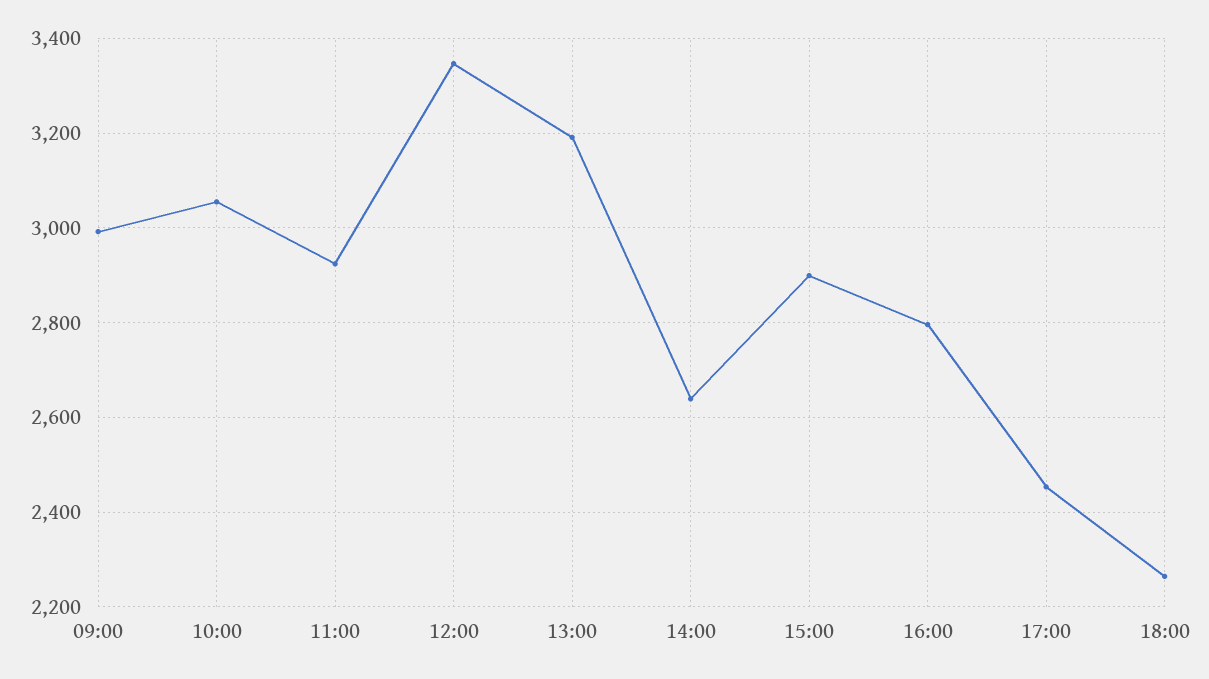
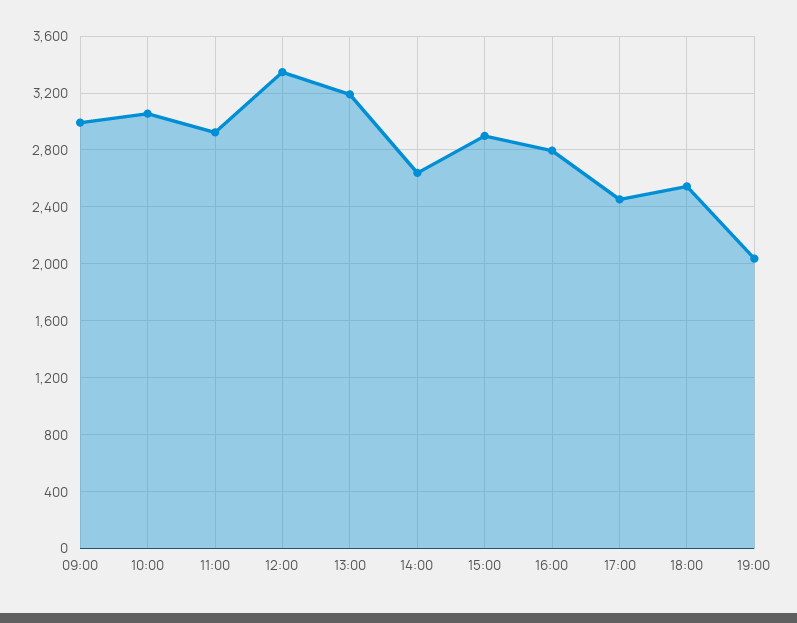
18:00: 2260 -> 2550
19:00: none -> 2050

